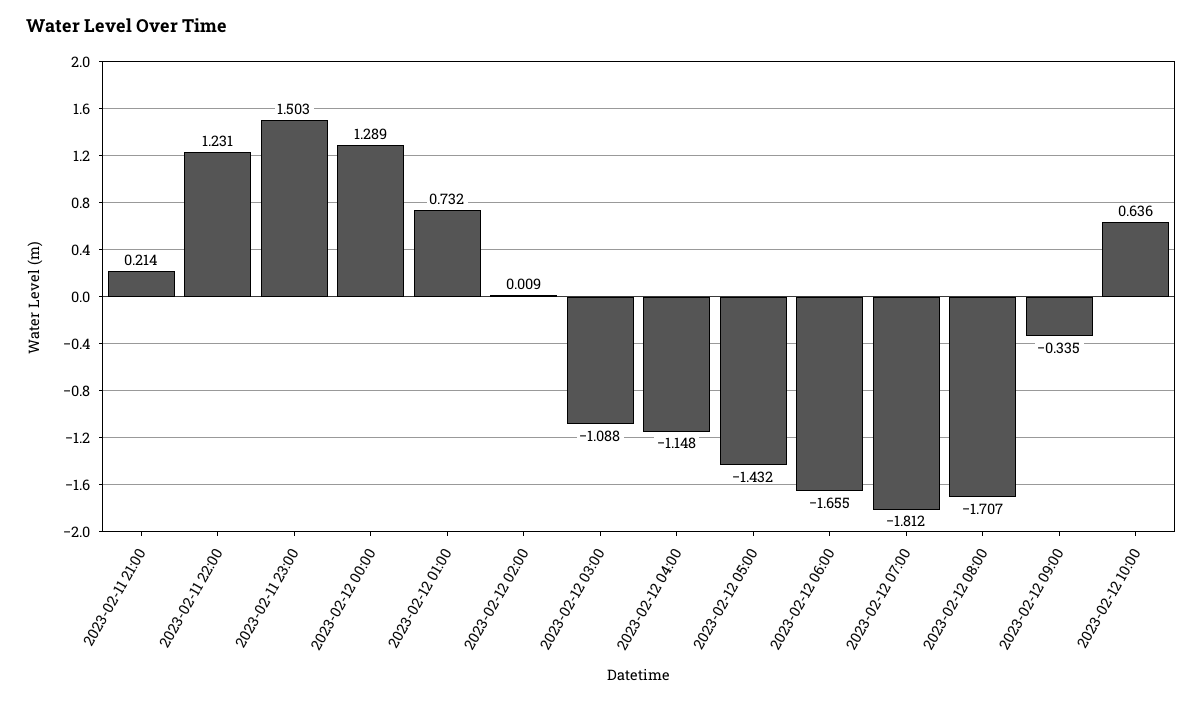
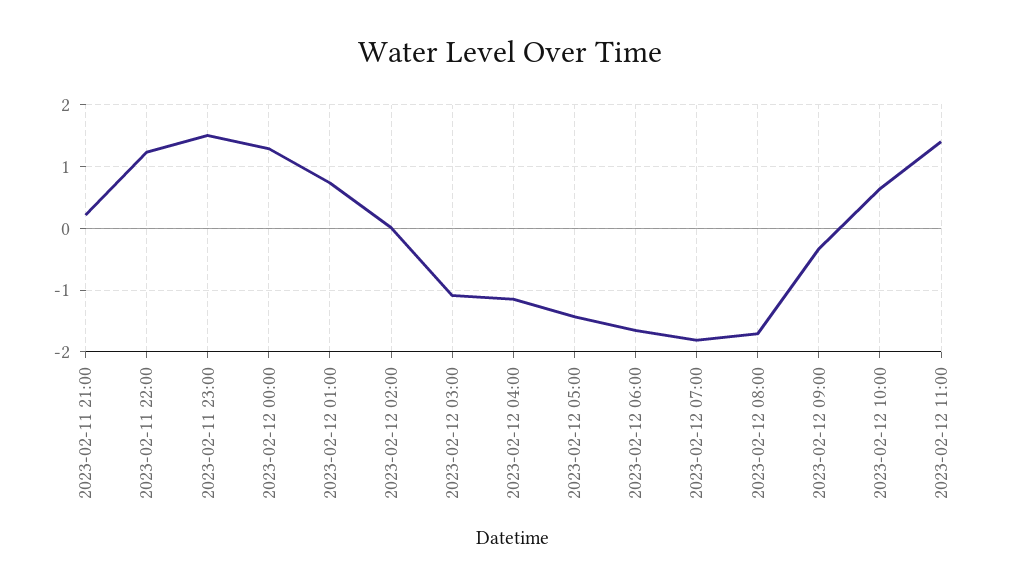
2023-02-12 11:00: none -> 1.4

